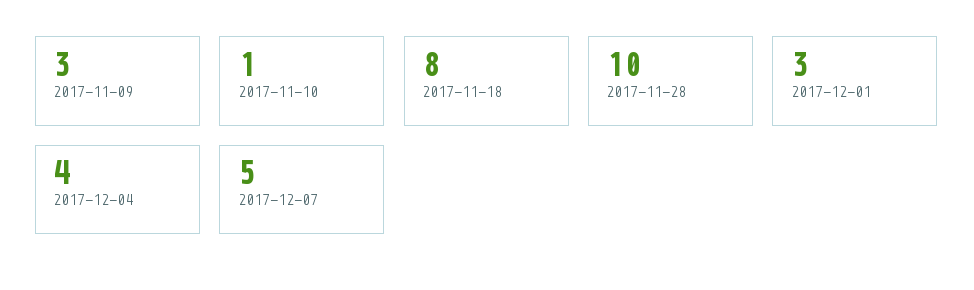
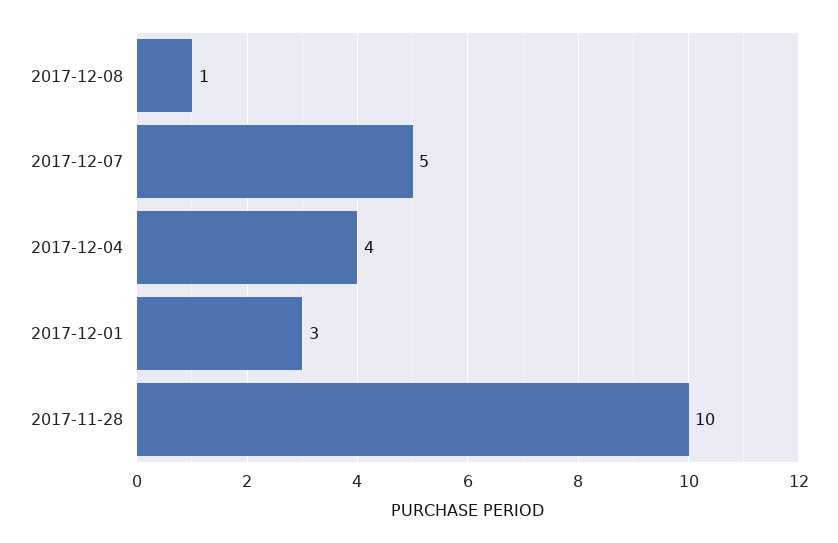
2017-11-09: 3 -> none
2017-11-10: 1 -> none
2017-11-18: 8 -> none
2017-12-08: none -> 1

